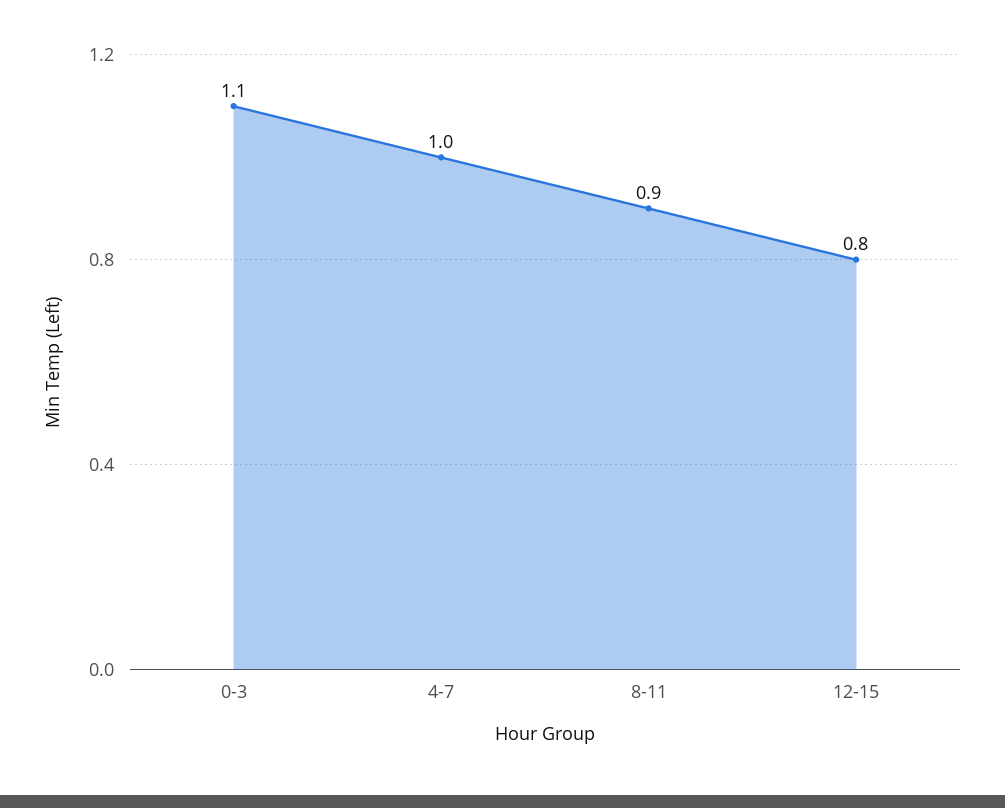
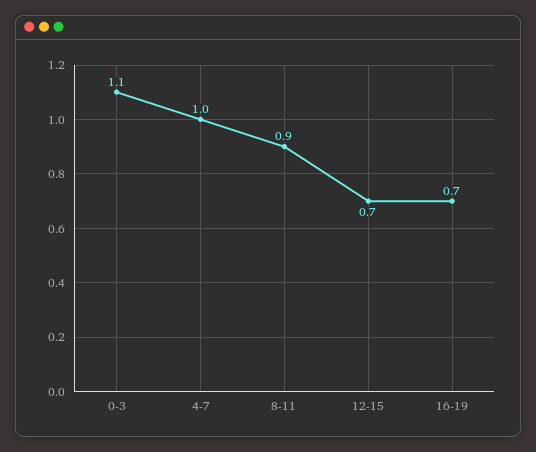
12-15: 0.8 -> 0.7
16-19: none -> 0.7

